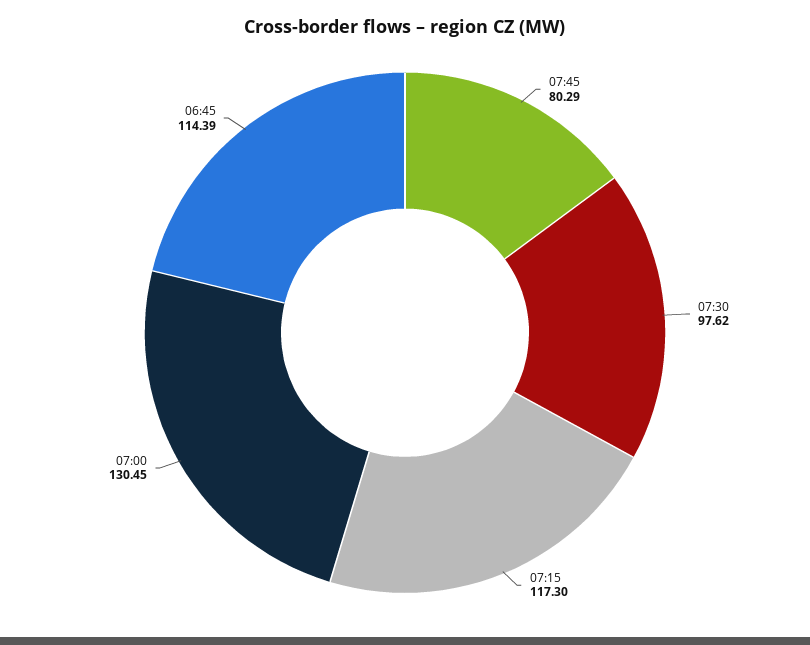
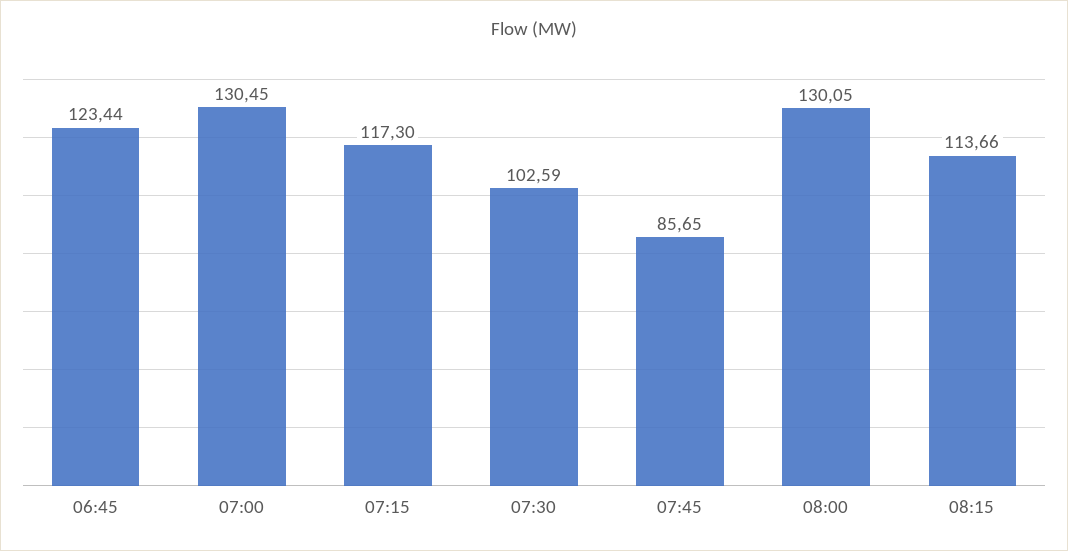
07:45: 80.29 -> 85.65
07:30: 97.62 -> 102.59
06:45: 114.39 -> 123.44
08:00: none -> 130.05
08:15: none -> 113.66

